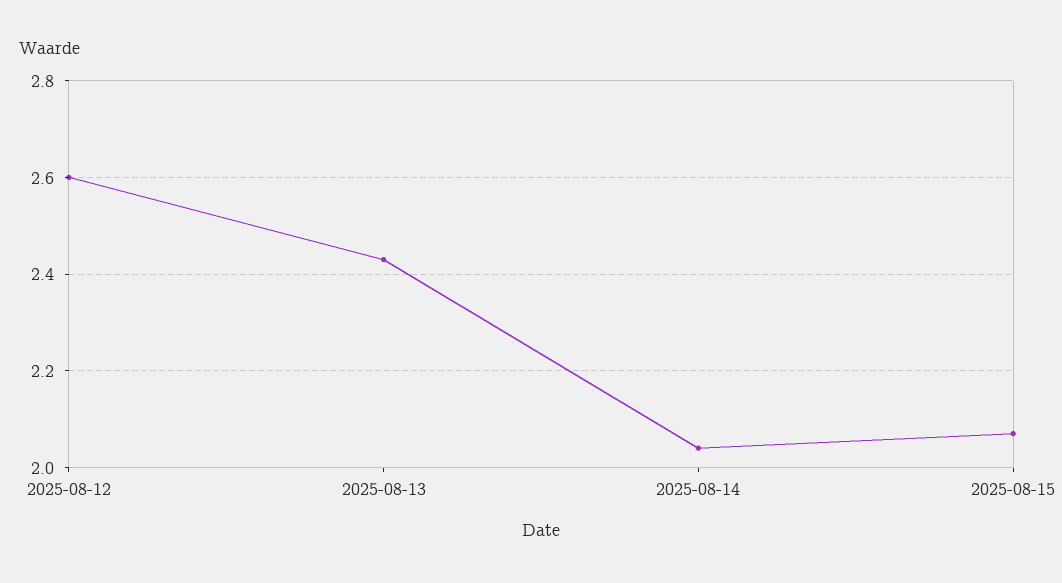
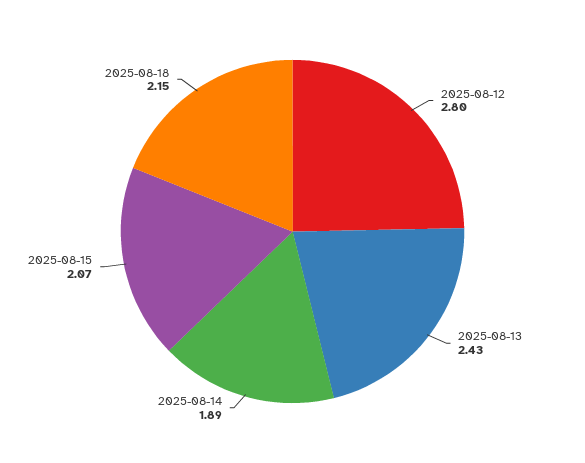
2025-08-12: 2.6 -> 2.8
2025-08-14: 2.05 -> 1.89
2025-08-18: none -> 2.15

